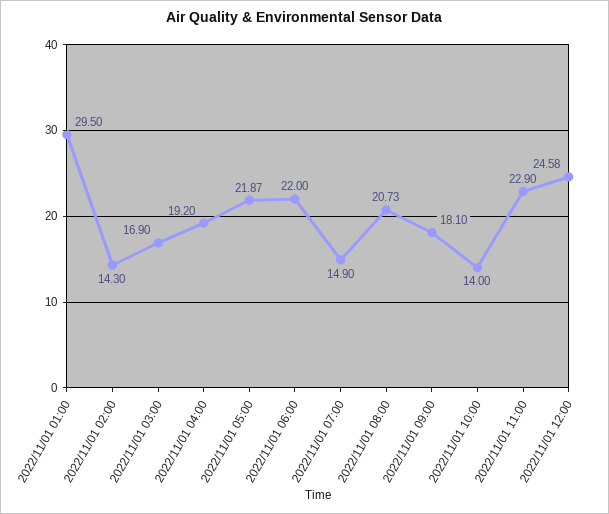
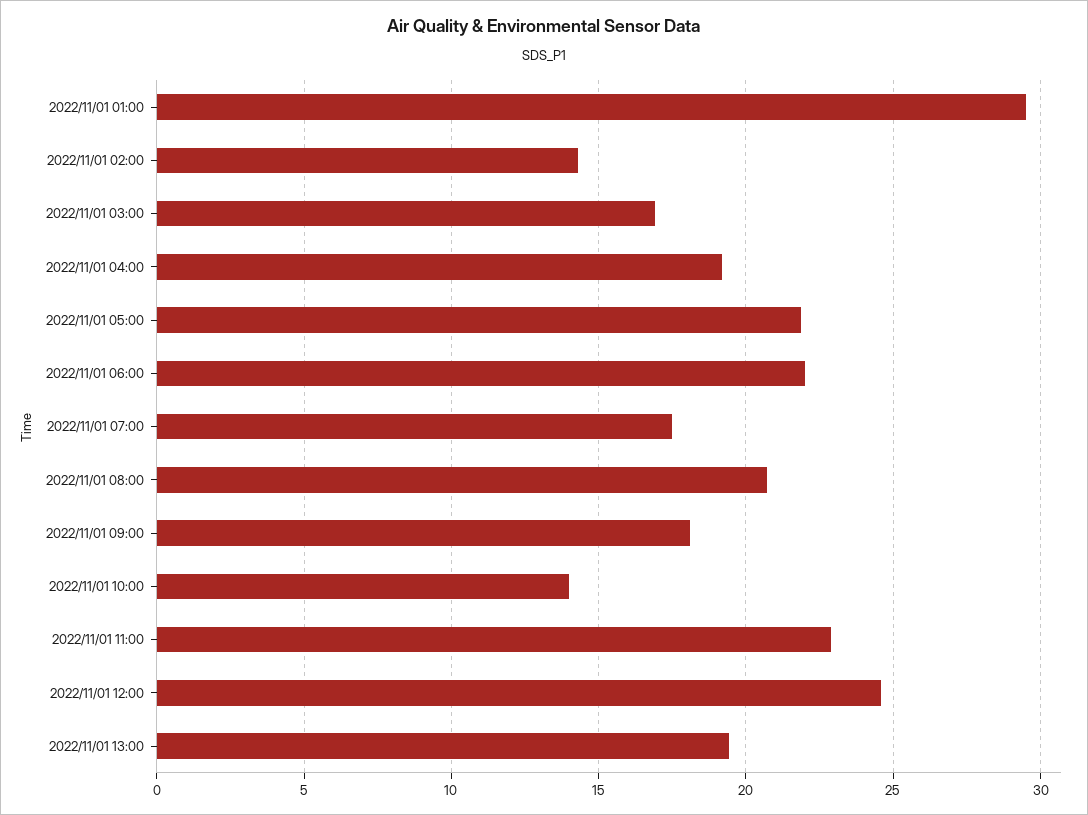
2022/11/01 07:00: 14.9 -> 17.5
2022/11/01 13:00: none -> 19.5

